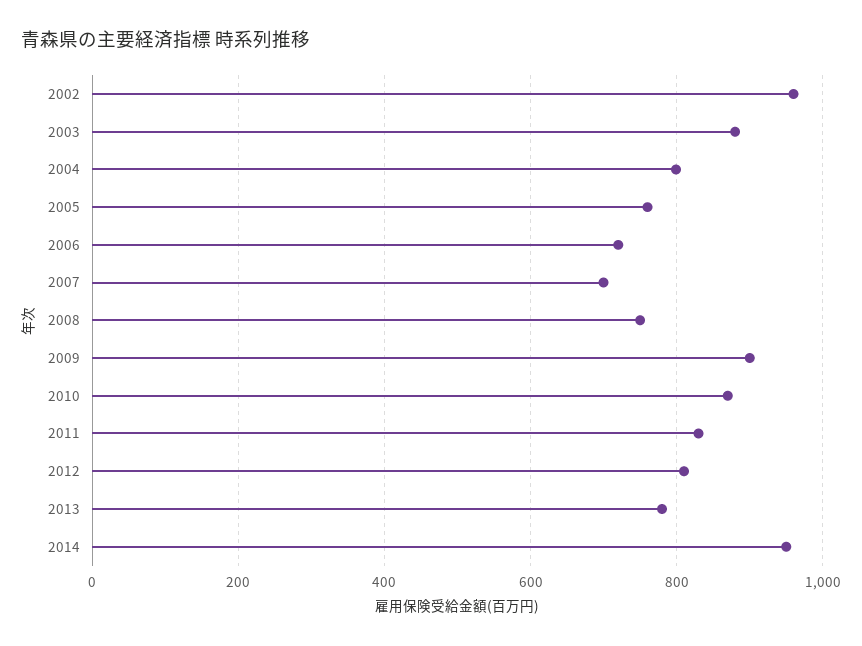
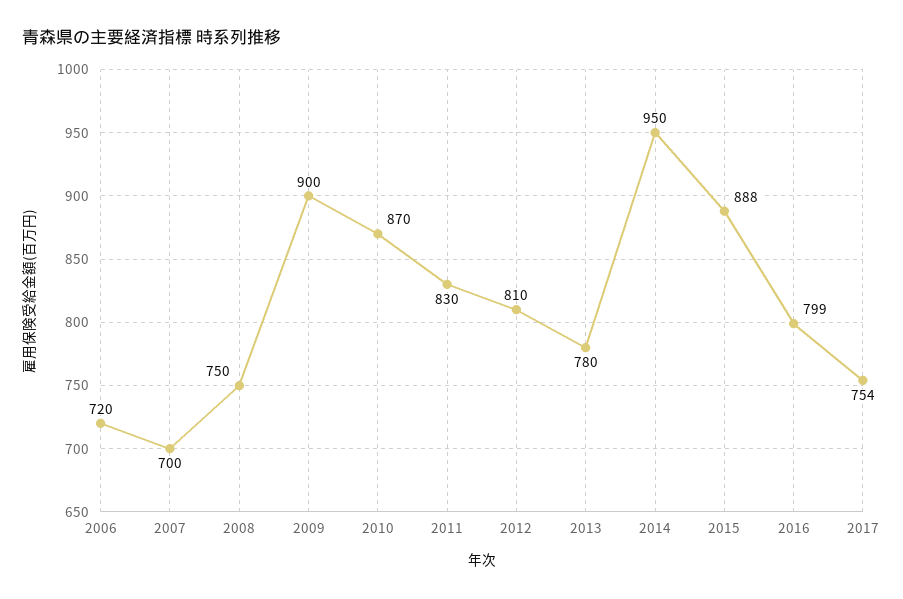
2002: 960 -> none
2003: 880 -> none
2004: 800 -> none
2005: 760 -> none
2015: none -> 888
2016: none -> 799
2017: none -> 754

